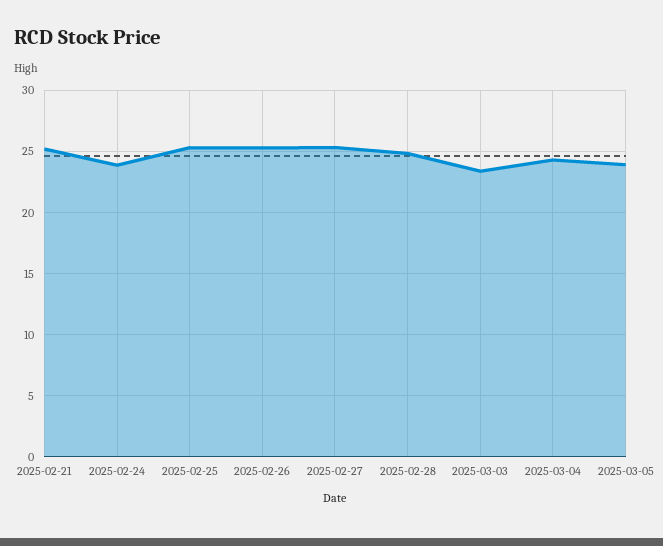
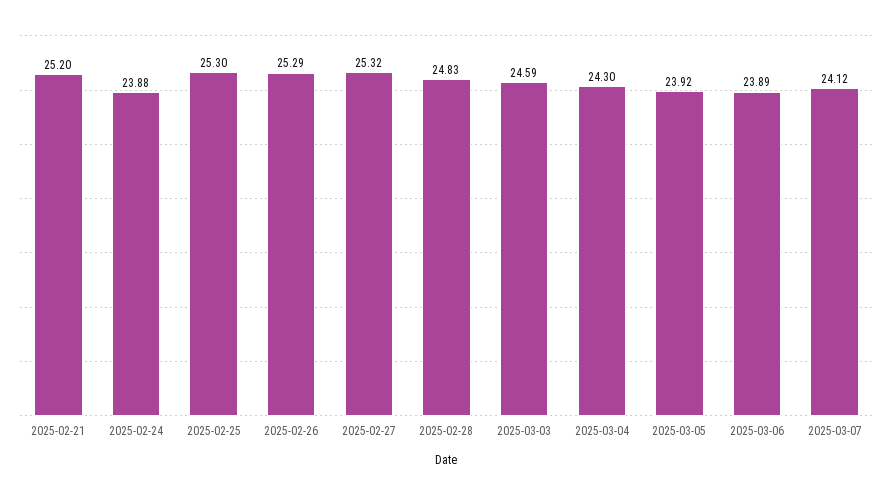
2025-03-03: 23.5 -> 24.59
2025-03-06: none -> 23.89
2025-03-07: none -> 24.12

